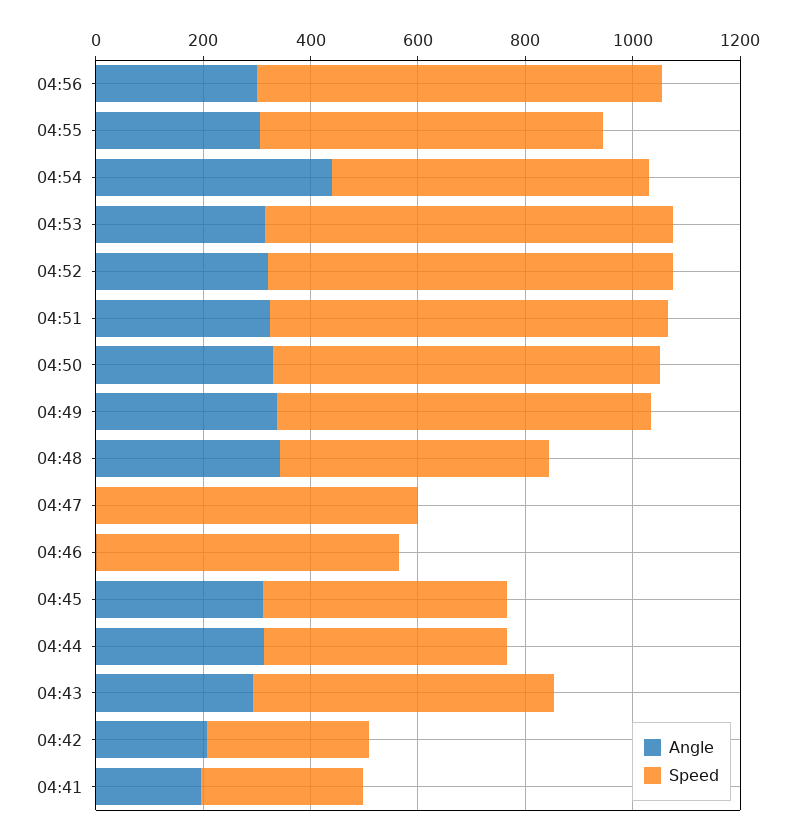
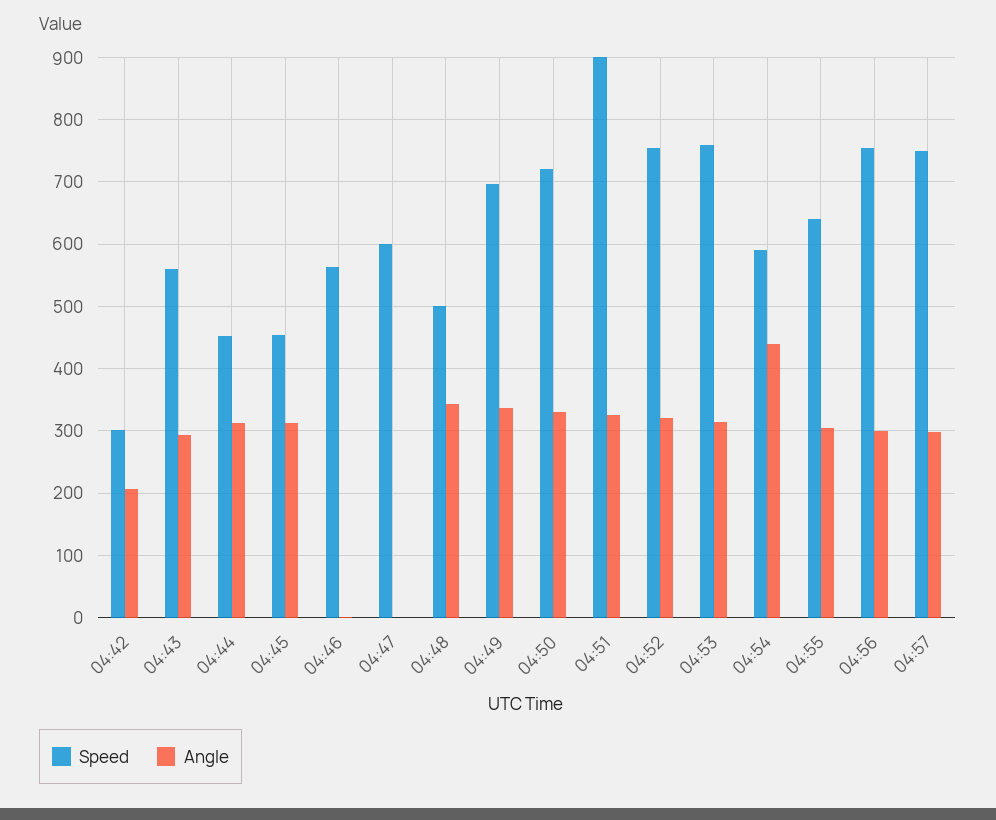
Speed, 04:51: 750 -> 900
Angle, 04:41: 200 -> none
Speed, 04:41: 300 -> none
Speed, 04:57: none -> 750
Angle, 04:57: none -> 300

